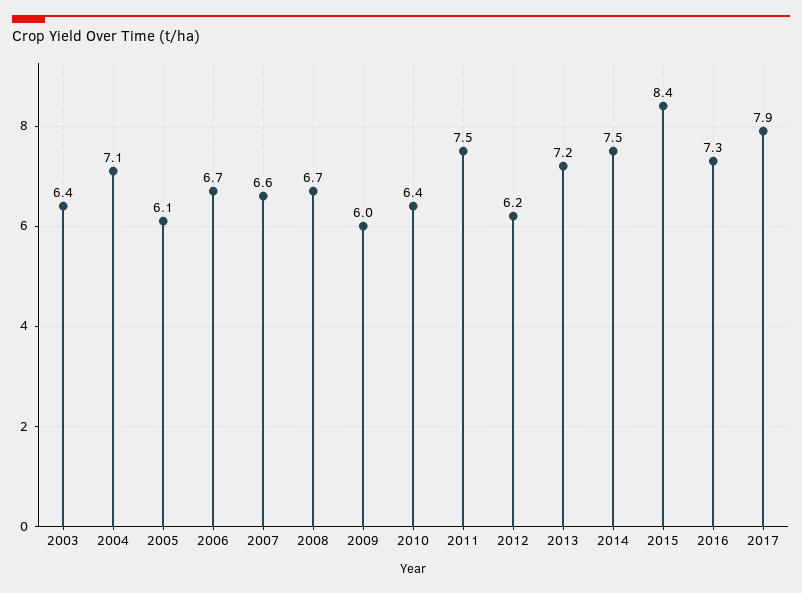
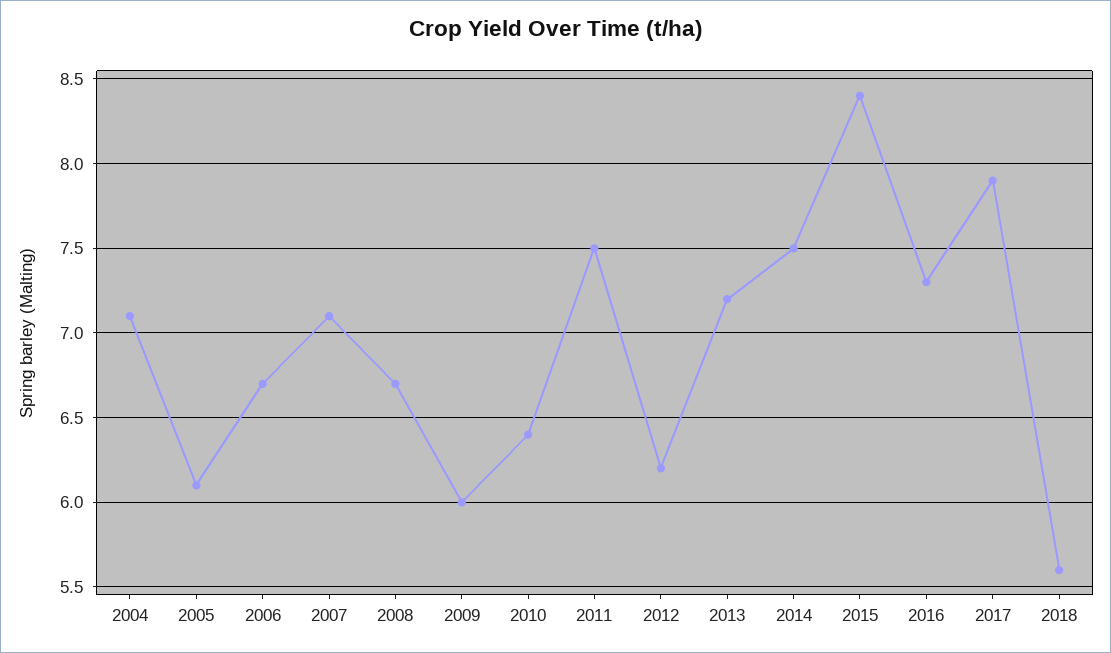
2003: 6.4 -> none
2007: 6.6 -> 7.1
2018: none -> 5.6

